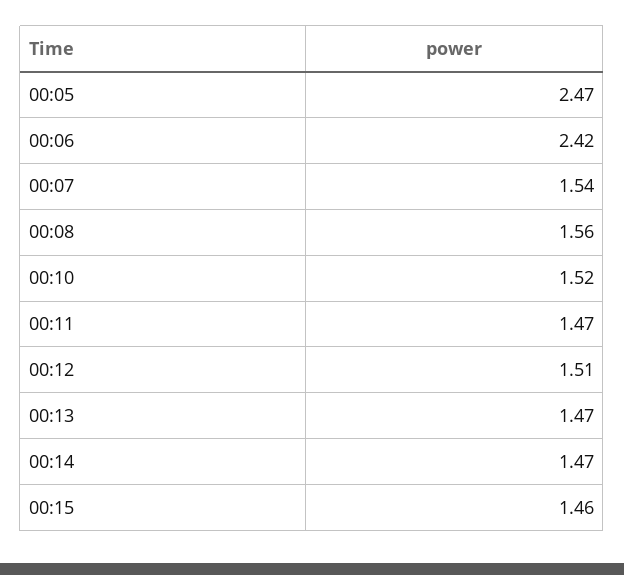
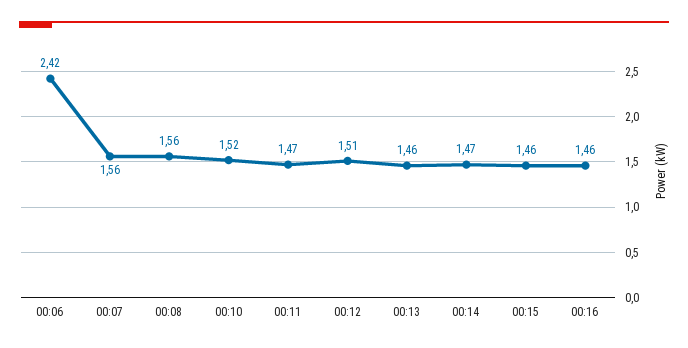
00:05: 2.47 -> none
00:07: 1.54 -> 1.56
00:13: 1.47 -> 1.46
00:16: none -> 1.46

